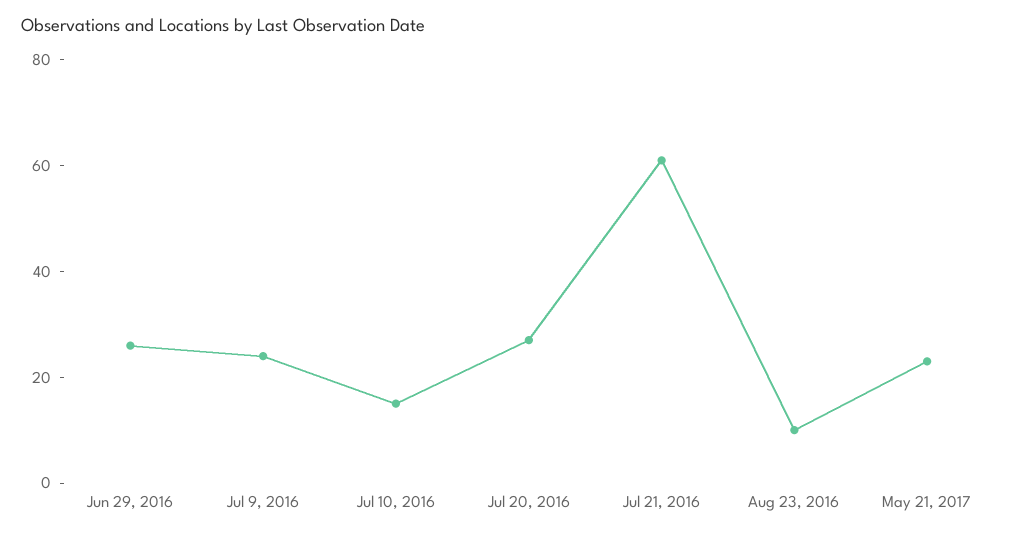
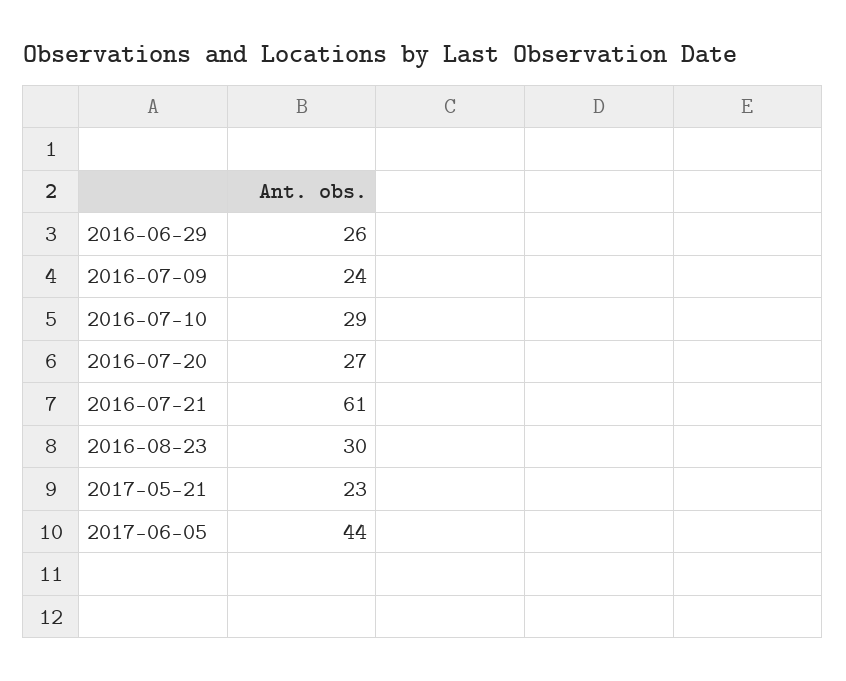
Jul 10, 2016: 15 -> 29
Aug 23, 2016: 10 -> 30
2017-06-05: none -> 44

